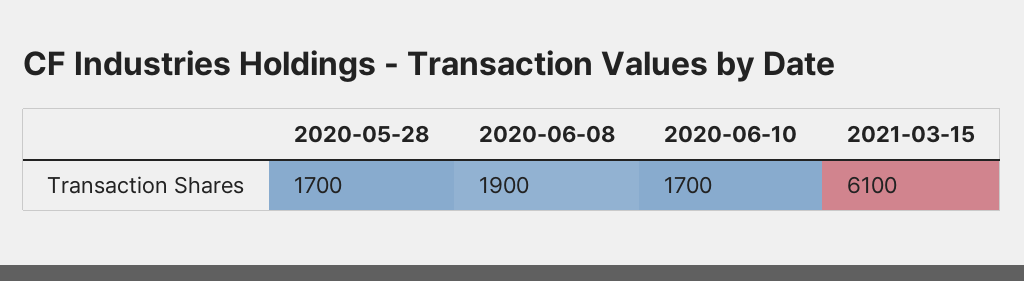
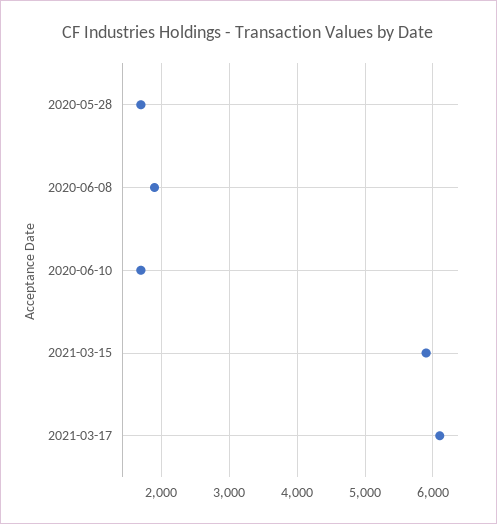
2021-03-15: 6100 -> 5900
2021-03-17: none -> 6100

